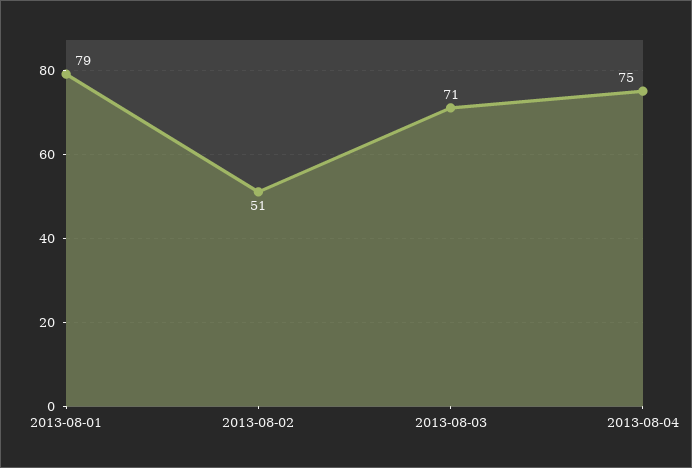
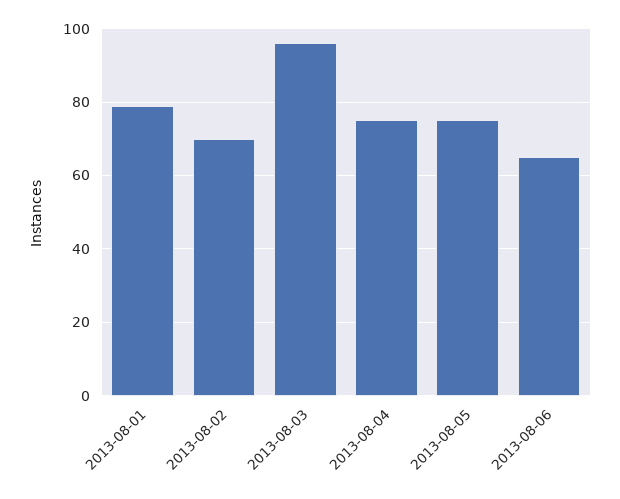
2013-08-02: 51 -> 70
2013-08-03: 71 -> 95
2013-08-05: none -> 75
2013-08-06: none -> 65

